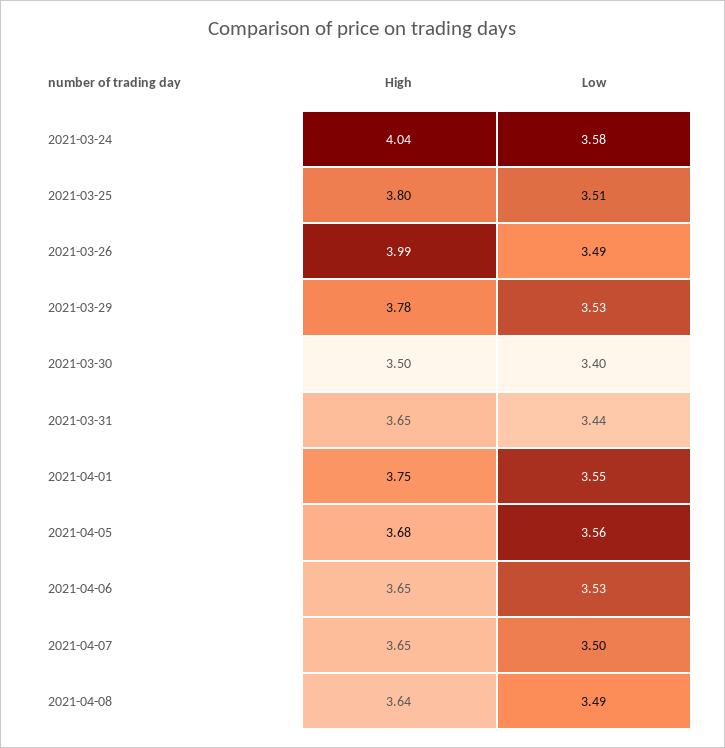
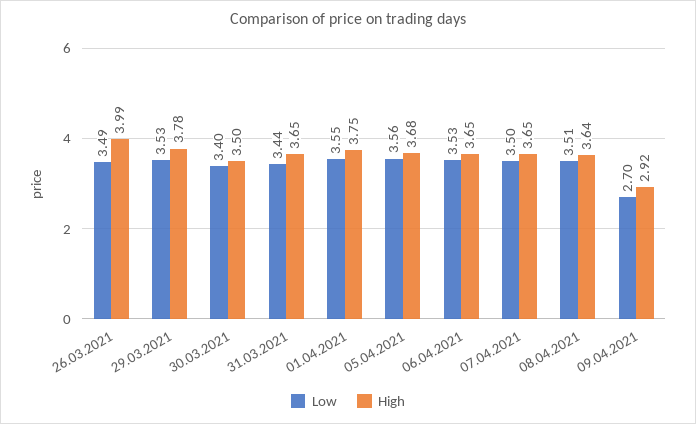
High, 2021-03-24: 4.04 -> none
Low, 2021-03-24: 3.58 -> none
High, 2021-03-25: 3.8 -> none
Low, 2021-03-25: 3.51 -> none
Low, 2021-04-08: 3.49 -> 3.51
Low, 09.04.2021: none -> 2.7
High, 09.04.2021: none -> 2.92

